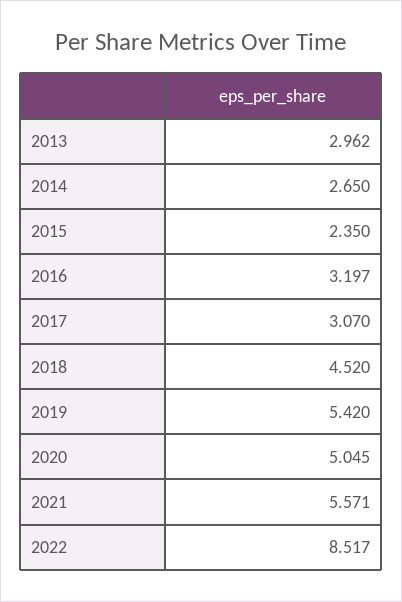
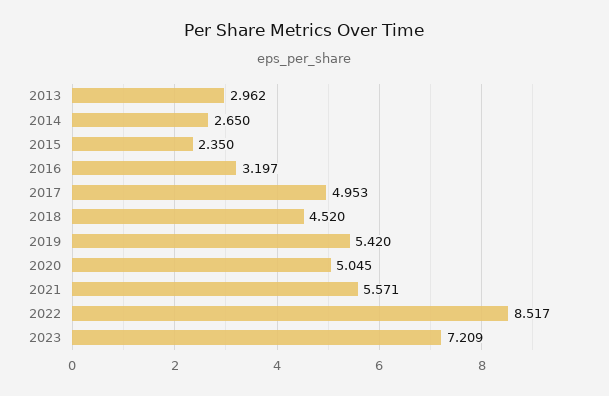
2017: 3.07 -> 4.953
2023: none -> 7.209

